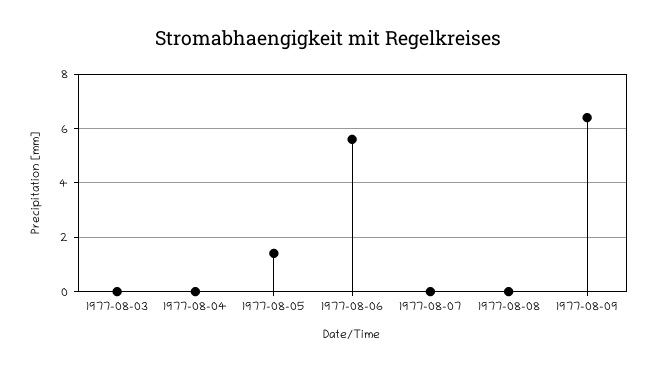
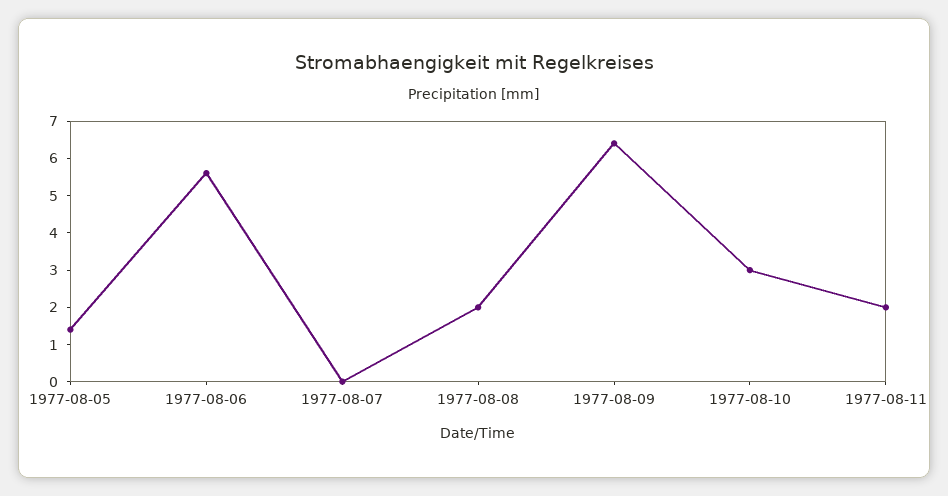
1977-08-03: 0 -> none
1977-08-04: 0 -> none
1977-08-08: 0 -> 2
1977-08-10: none -> 3
1977-08-11: none -> 2

